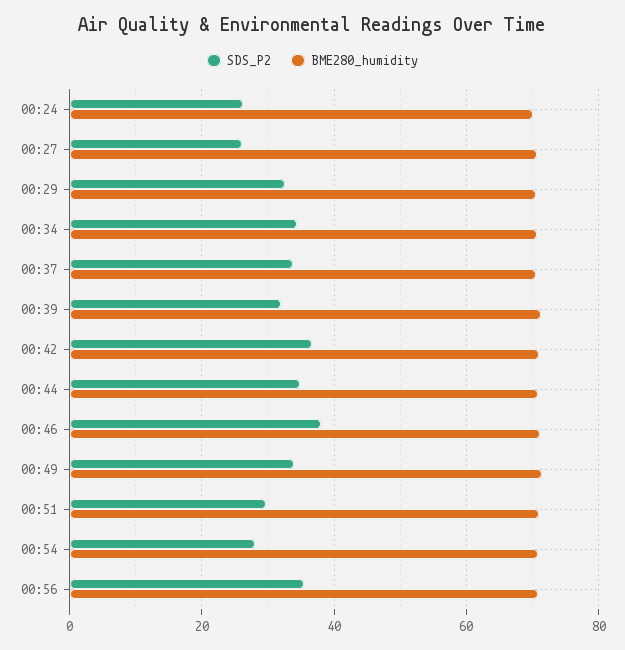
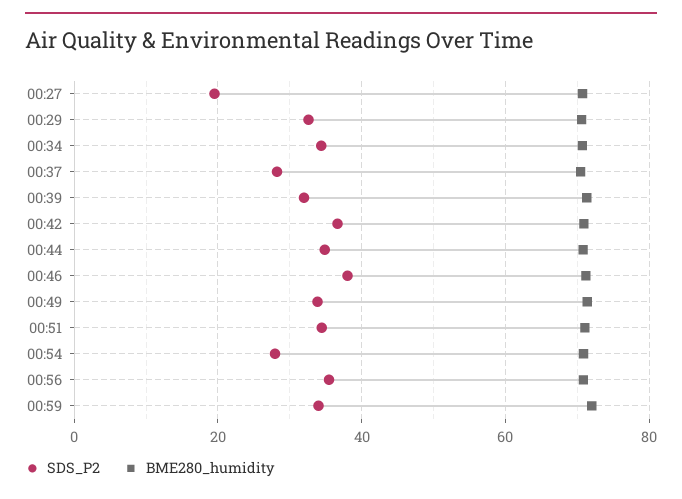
SDS_P2, 00:24: 26 -> none
BME280_humidity, 00:24: 70 -> none
SDS_P2, 00:27: 26 -> 20
SDS_P2, 00:37: 34 -> 28
SDS_P2, 00:51: 30 -> 34
SDS_P2, 00:59: none -> 34
BME280_humidity, 00:59: none -> 72

